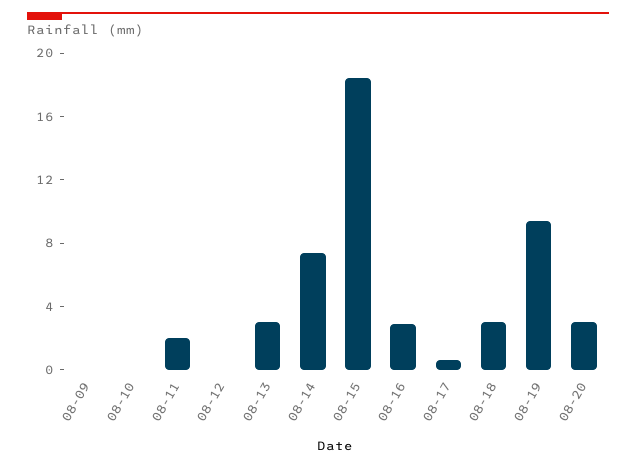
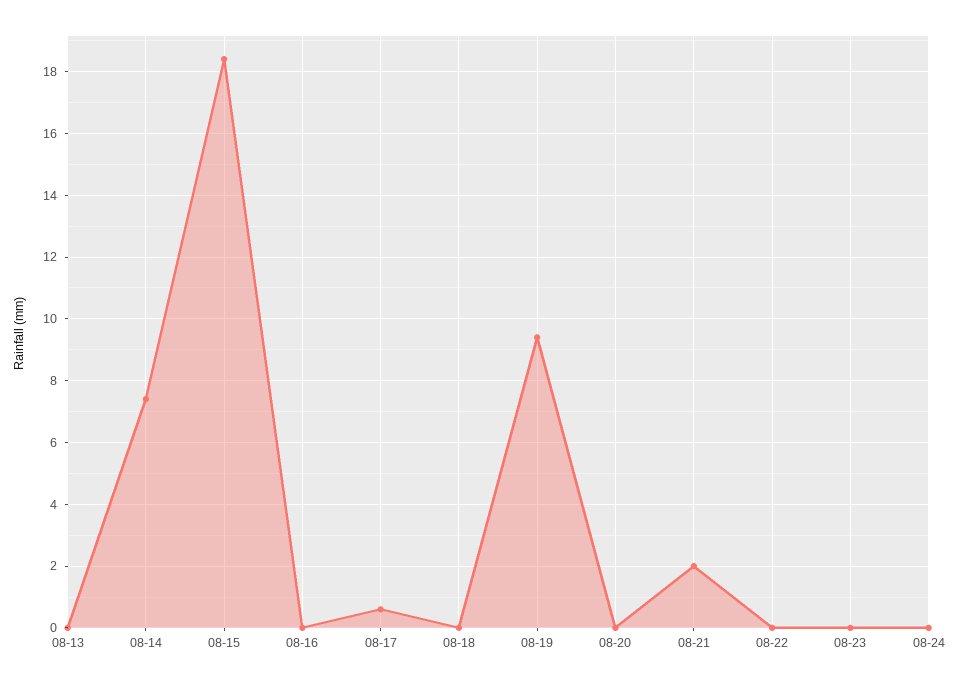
08-09: 0 -> none
08-10: 0 -> none
08-11: 2 -> none
08-12: 0 -> none
08-13: 3 -> 0
08-16: 3 -> 0
08-18: 3 -> 0
08-20: 3 -> 0
08-21: none -> 2
08-22: none -> 0
08-23: none -> 0
08-24: none -> 0

